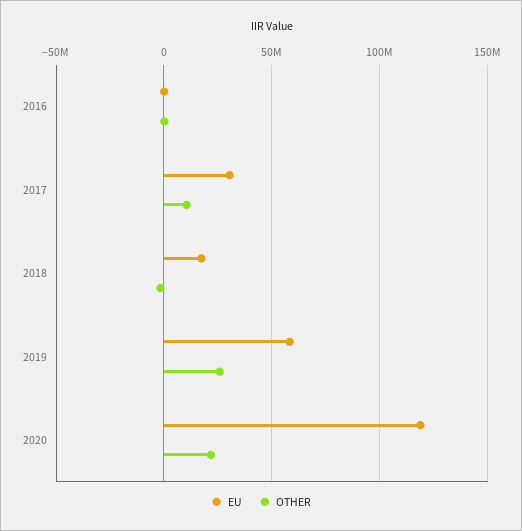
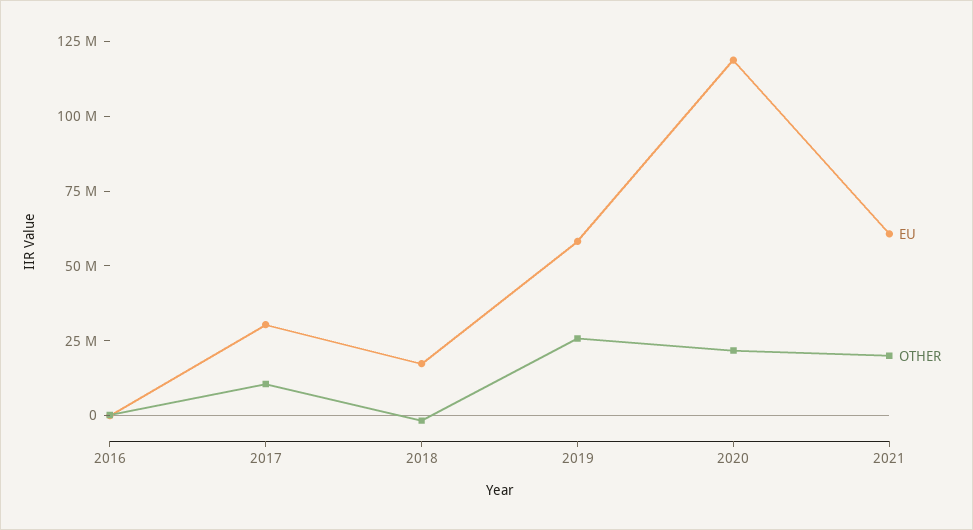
EU, 2021: none -> 60000000
OTHER, 2021: none -> 20000000

